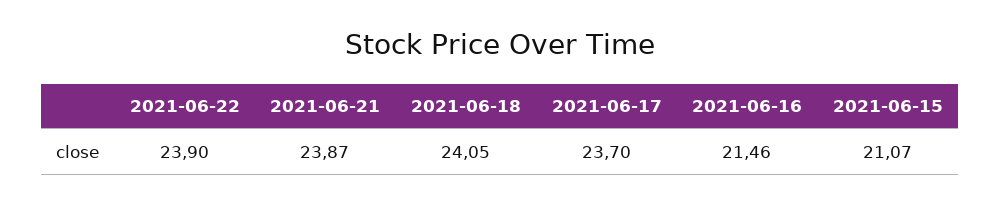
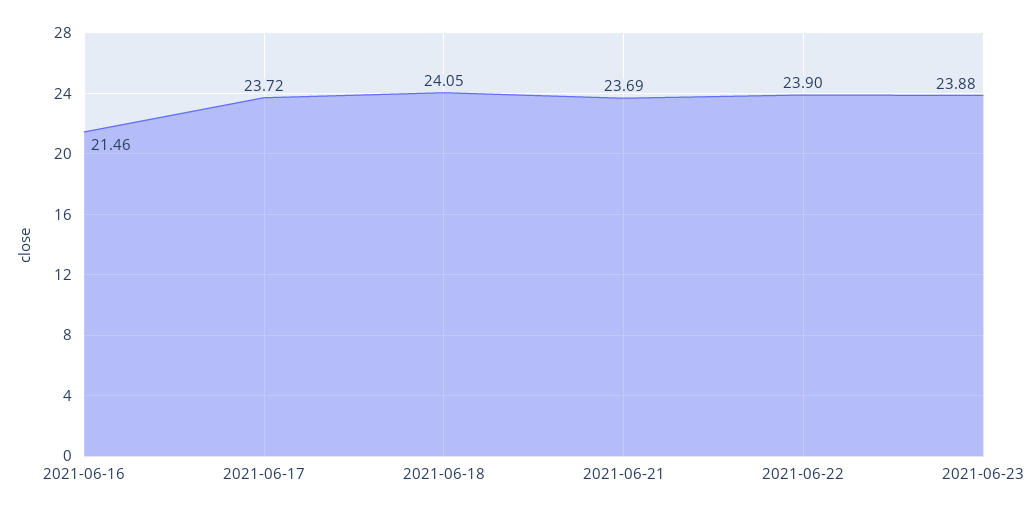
2021-06-21: 23.87 -> 23.69
2021-06-17: 23.7 -> 23.72
2021-06-15: 21.07 -> none
2021-06-23: none -> 23.88

